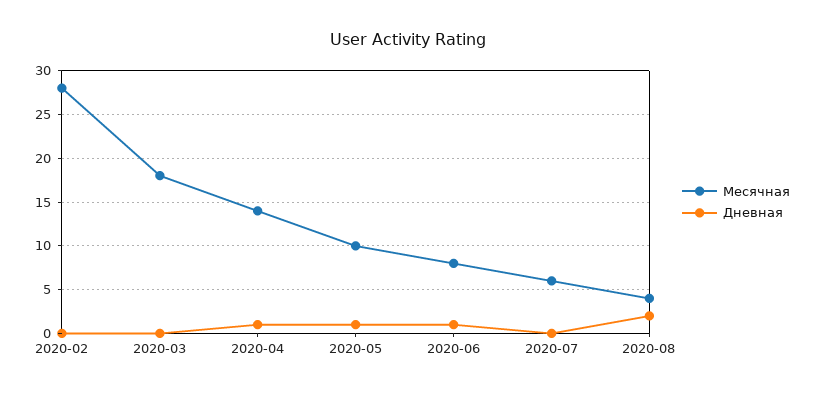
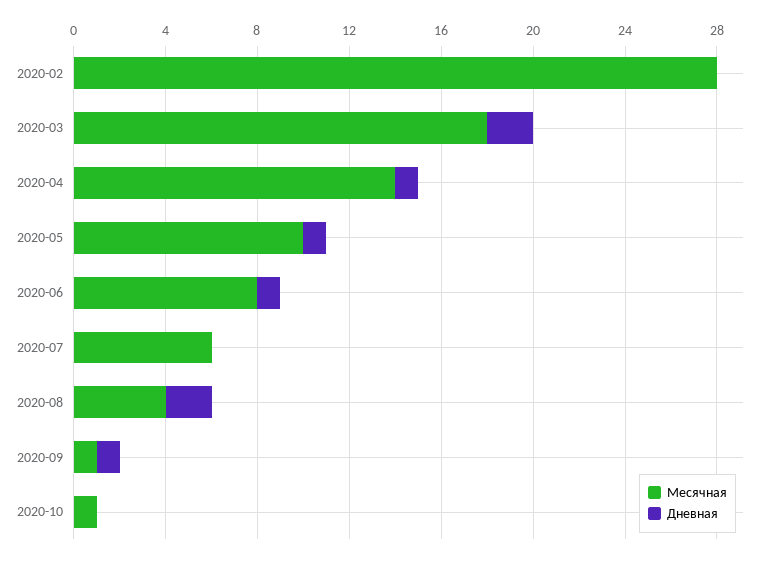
Дневная, 2020-03: 0 -> 2
Месячная, 2020-09: none -> 1
Дневная, 2020-09: none -> 1
Месячная, 2020-10: none -> 1
Дневная, 2020-10: none -> 0

